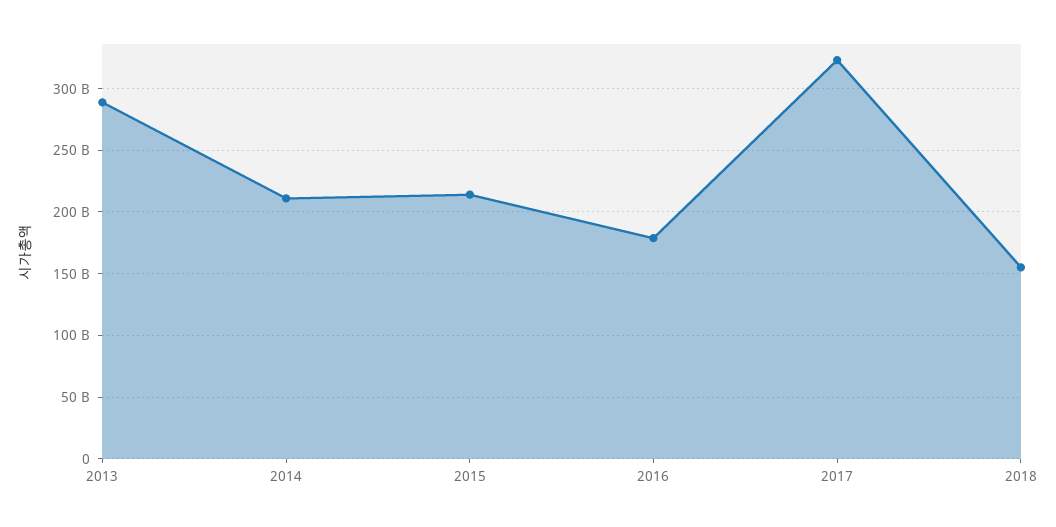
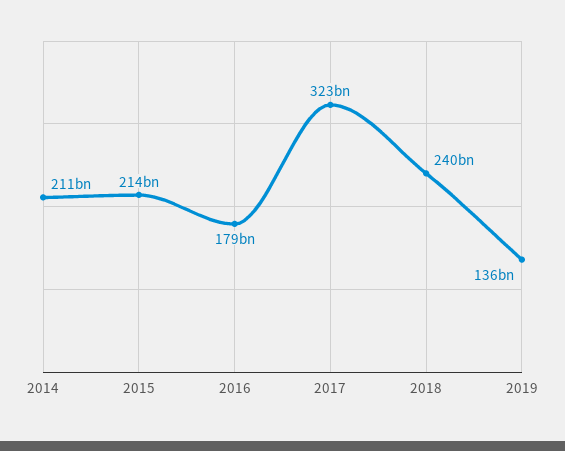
2013: 290000000000 -> none
2018: 155000000000 -> 240000000000
2019: none -> 136000000000

